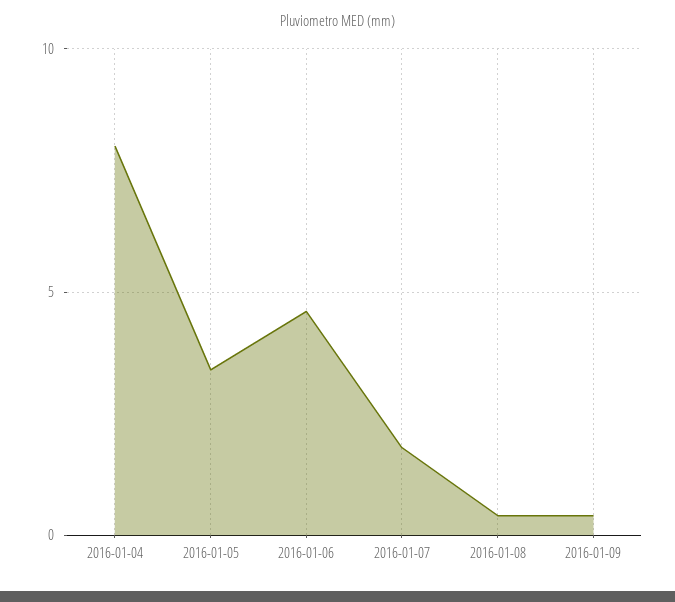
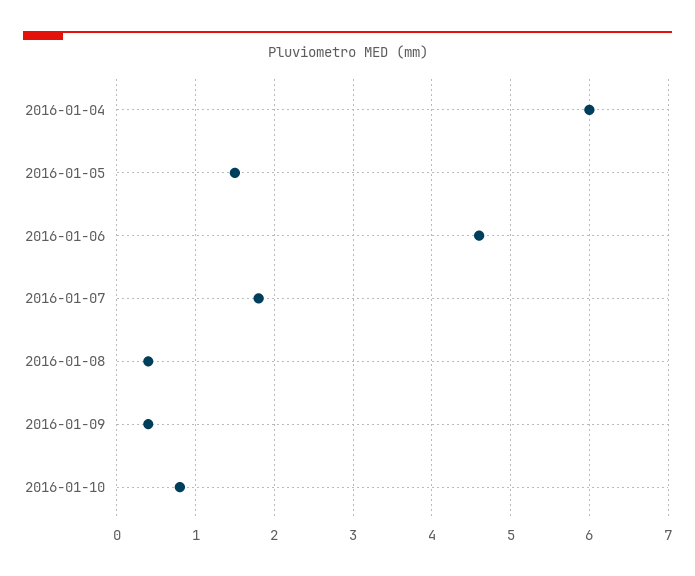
2016-01-04: 8 -> 6
2016-01-05: 3.5 -> 1.5
2016-01-10: none -> 0.8

